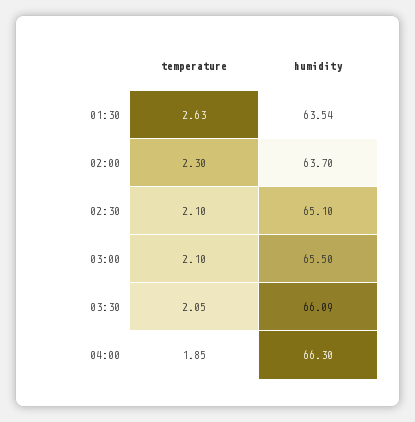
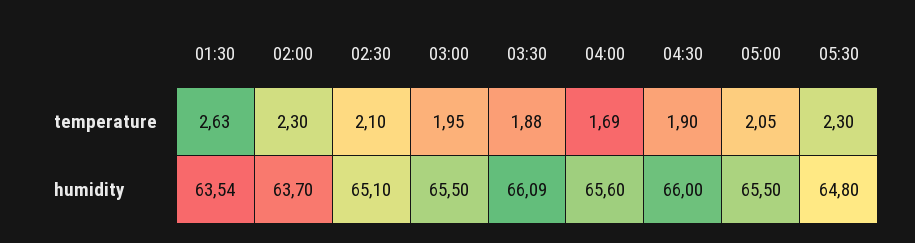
temperature, 03:00: 2.1 -> 1.95
temperature, 03:30: 2.05 -> 1.88
temperature, 04:00: 1.85 -> 1.69
humidity, 04:00: 66.3 -> 65.6
temperature, 04:30: none -> 1.9
temperature, 05:00: none -> 2.05
temperature, 05:30: none -> 2.3
humidity, 04:30: none -> 66
humidity, 05:00: none -> 65.5
humidity, 05:30: none -> 64.8

